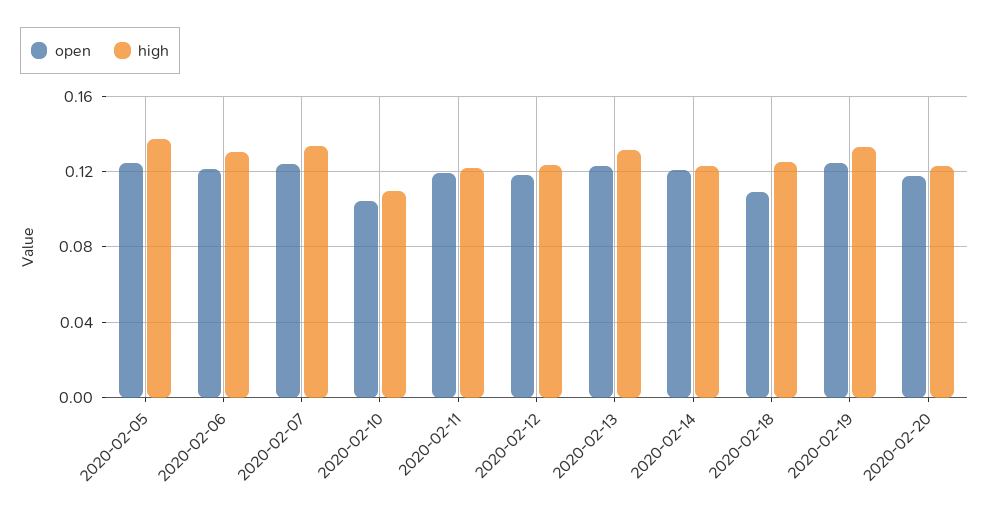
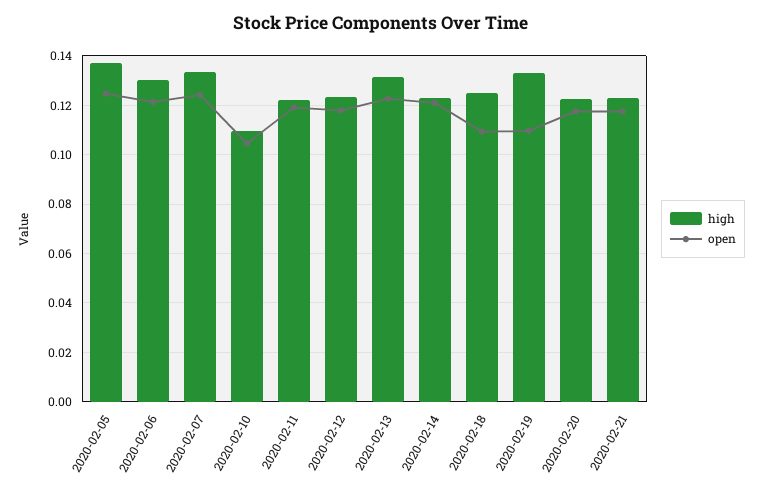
open, 2020-02-19: 0.125 -> 0.11
high, 2020-02-21: none -> 0.1225
open, 2020-02-21: none -> 0.1175

